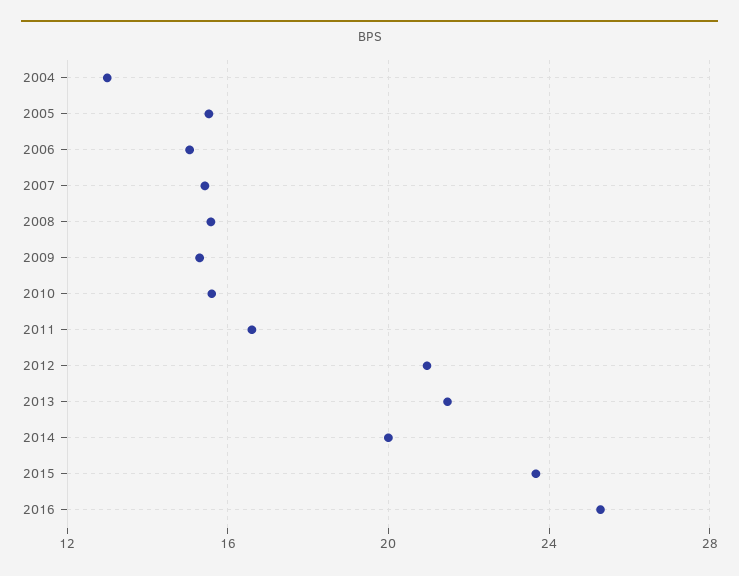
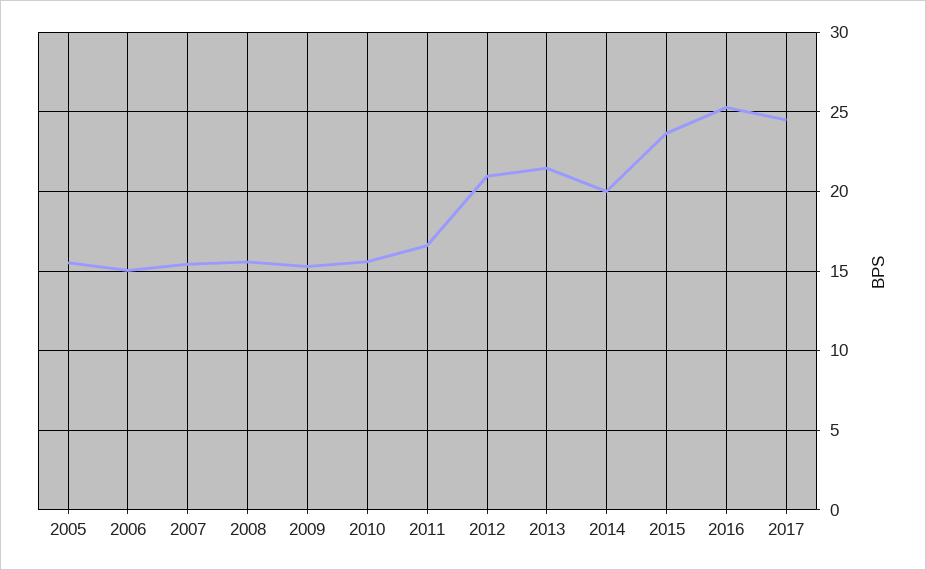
2004: 13 -> none
2017: none -> 24.5

